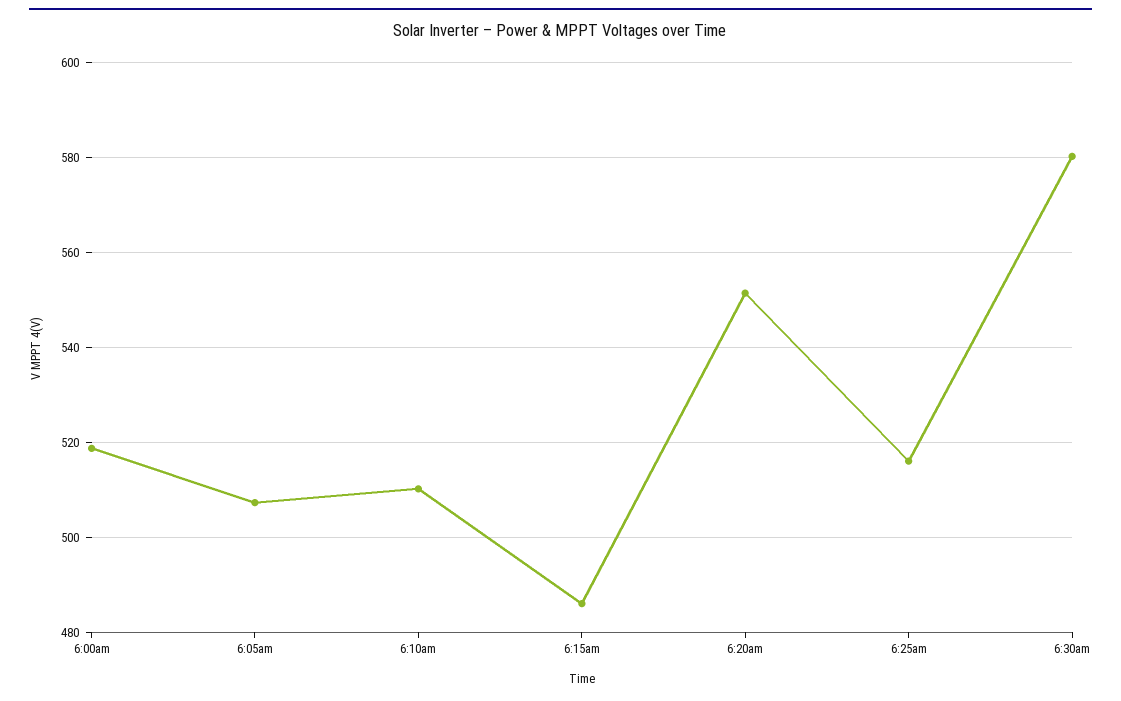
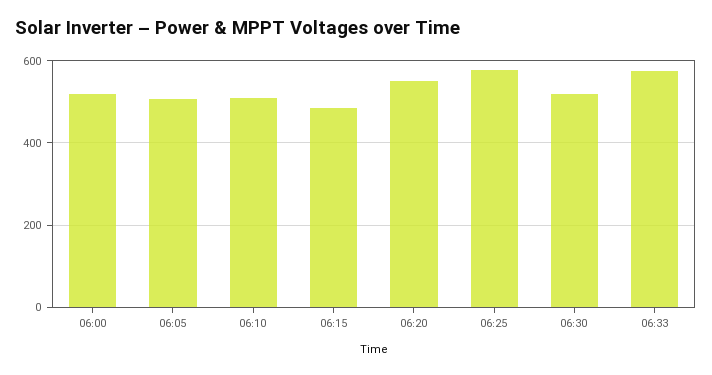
6:25am: 516 -> 580
6:30am: 580 -> 520
06:33: none -> 580

